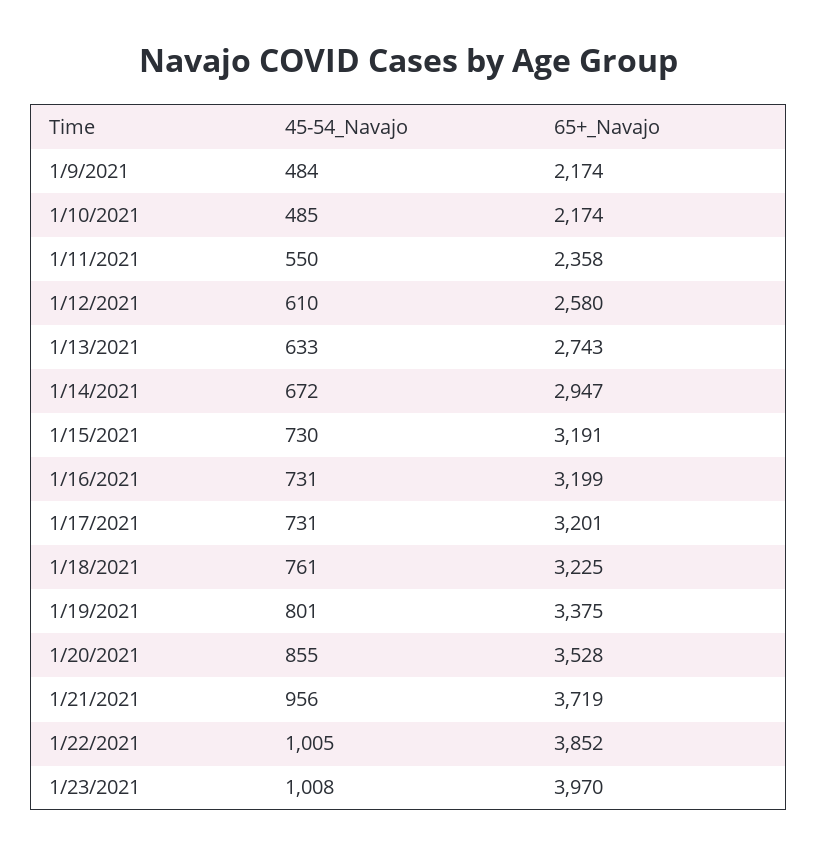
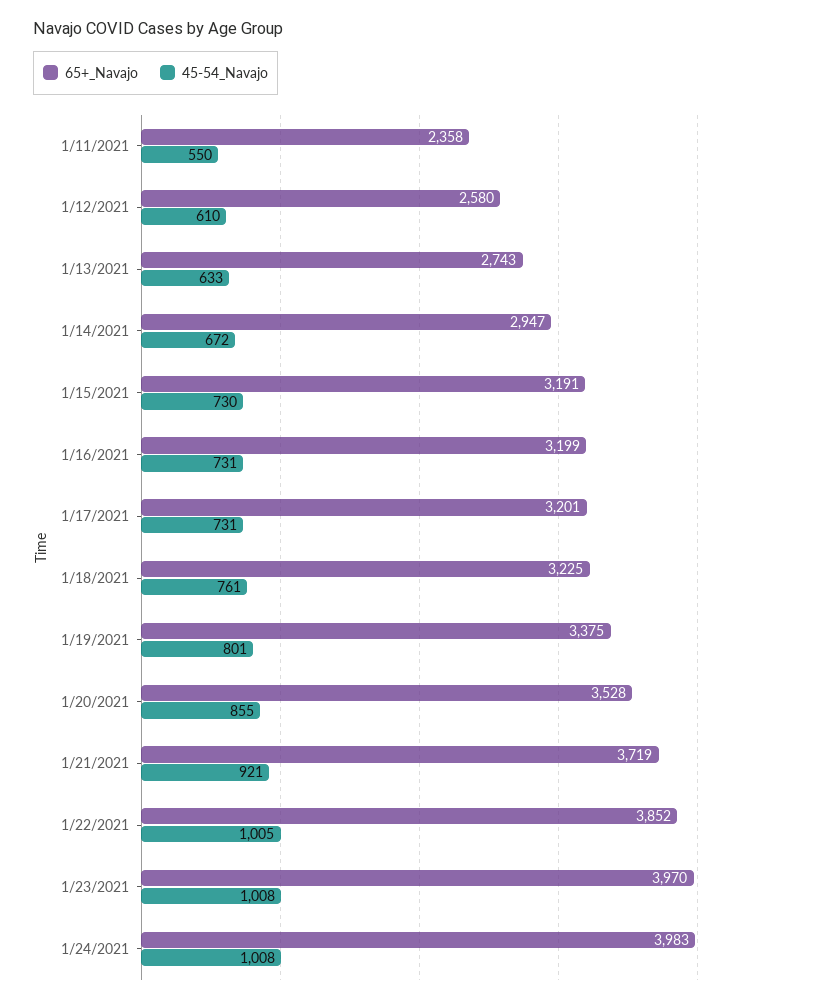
45-54_Navajo, 1/9/2021: 484 -> none
65+_Navajo, 1/9/2021: 2174 -> none
45-54_Navajo, 1/10/2021: 485 -> none
65+_Navajo, 1/10/2021: 2174 -> none
45-54_Navajo, 1/21/2021: 956 -> 921
65+_Navajo, 1/24/2021: none -> 3983
45-54_Navajo, 1/24/2021: none -> 1008

